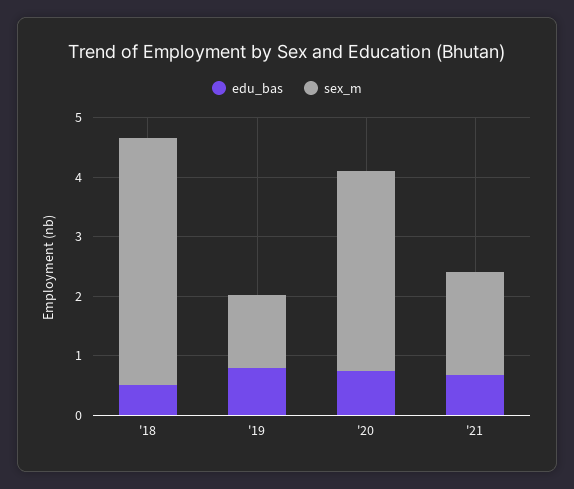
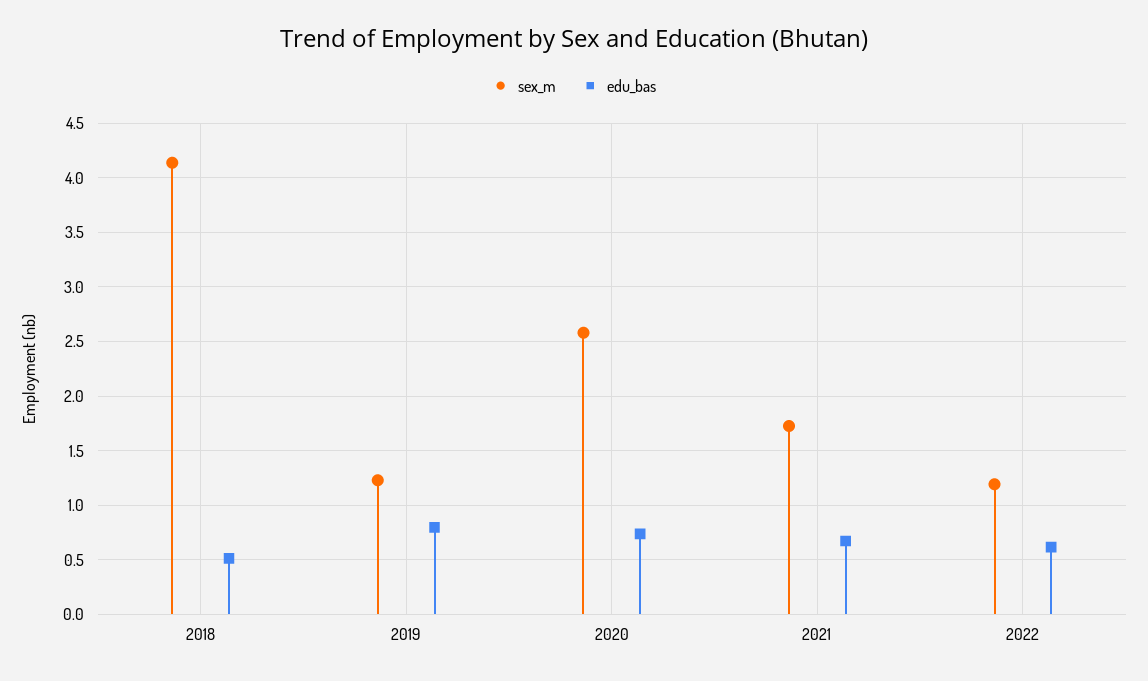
sex_m, '20: 3.4 -> 2.6
sex_m, 2022: none -> 1.2
edu_bas, 2022: none -> 0.6

